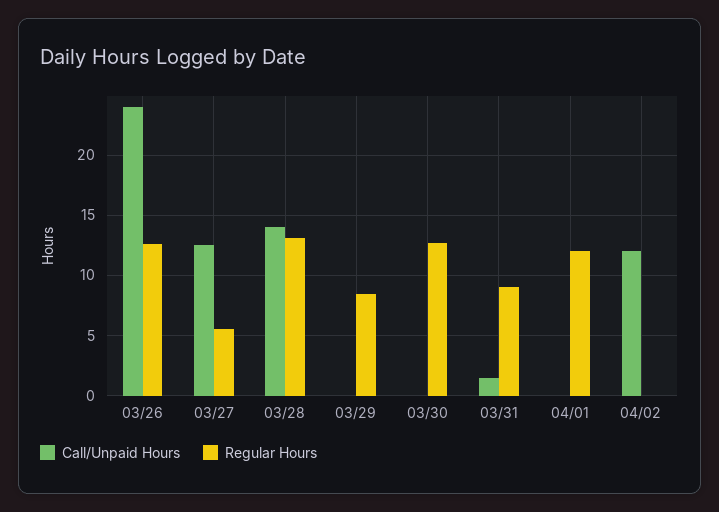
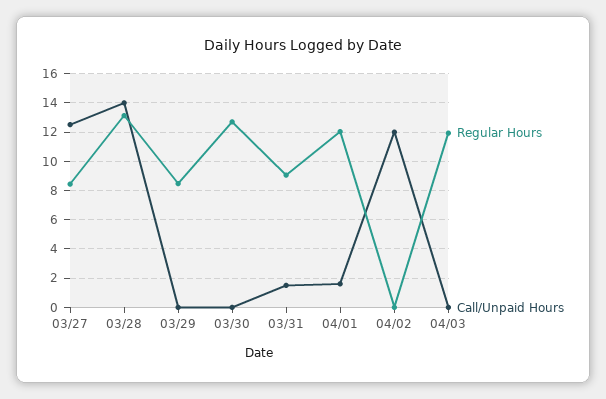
Call/Unpaid Hours, 03/26: 24 -> none
Regular Hours, 03/26: 12.5 -> none
Regular Hours, 03/27: 5.5 -> 8.5
Call/Unpaid Hours, 04/01: 0 -> 1.5
Regular Hours, 04/03: none -> 12
Call/Unpaid Hours, 04/03: none -> 0

